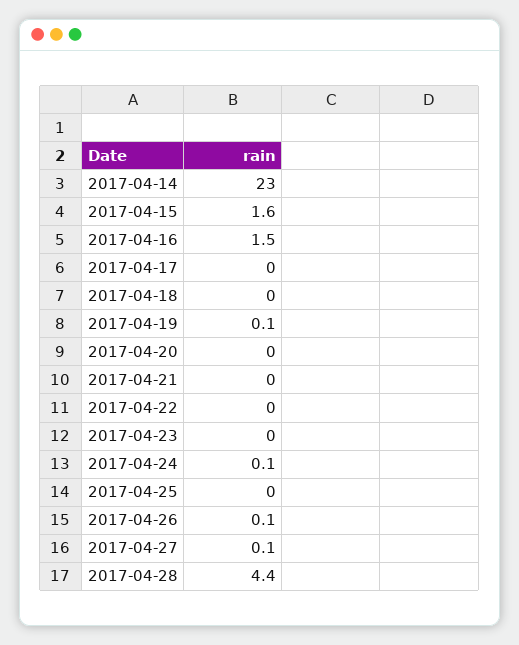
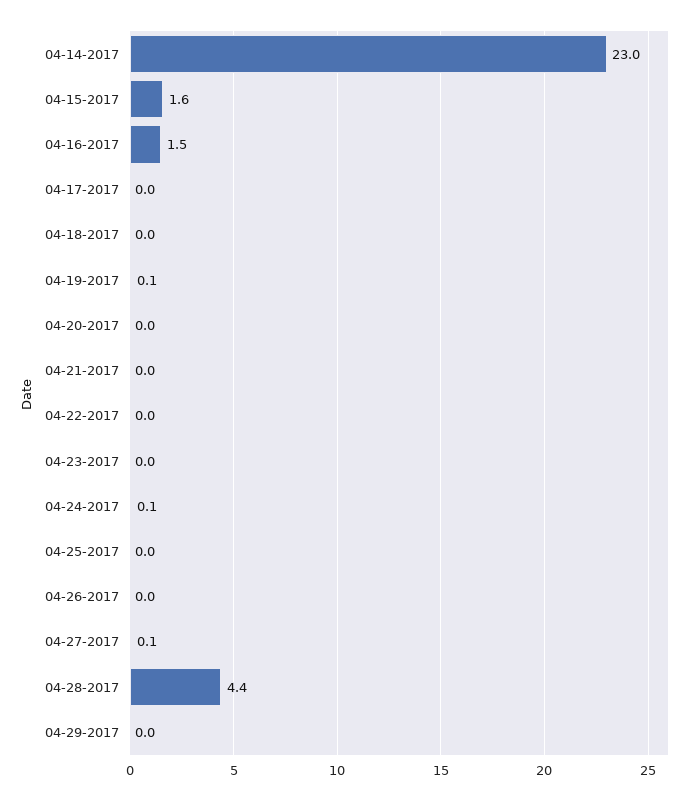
2017-04-26: 0.1 -> 0
04-29-2017: none -> 0

